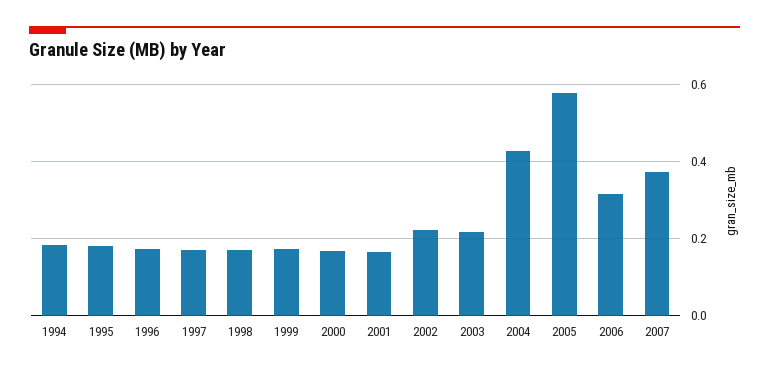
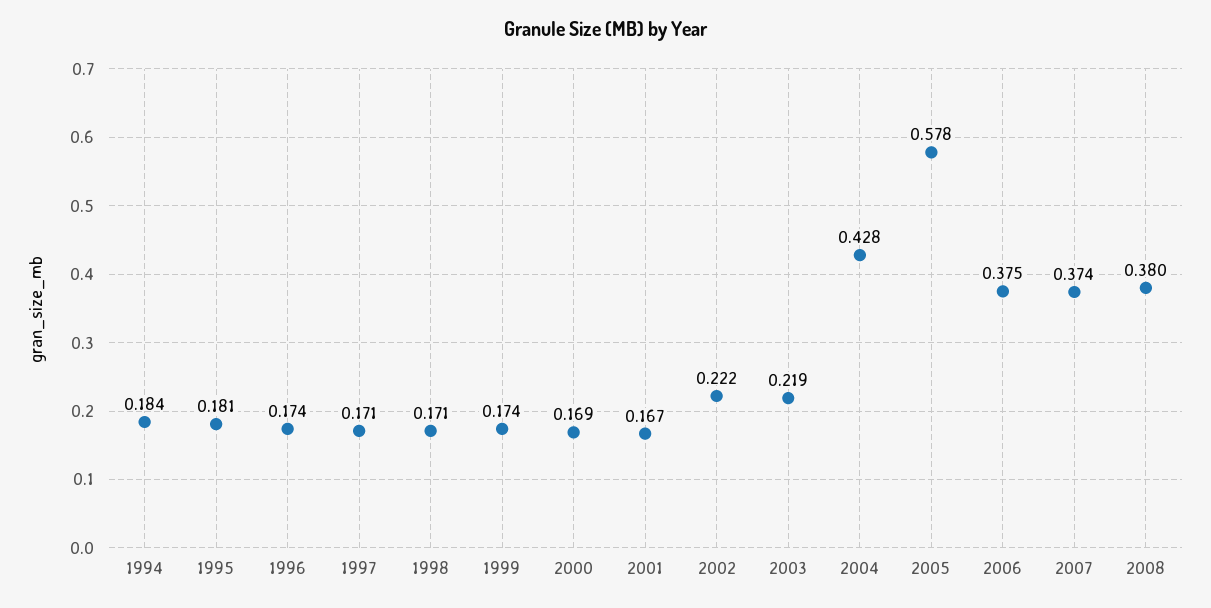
2006: 0.32 -> 0.375
2008: none -> 0.38

